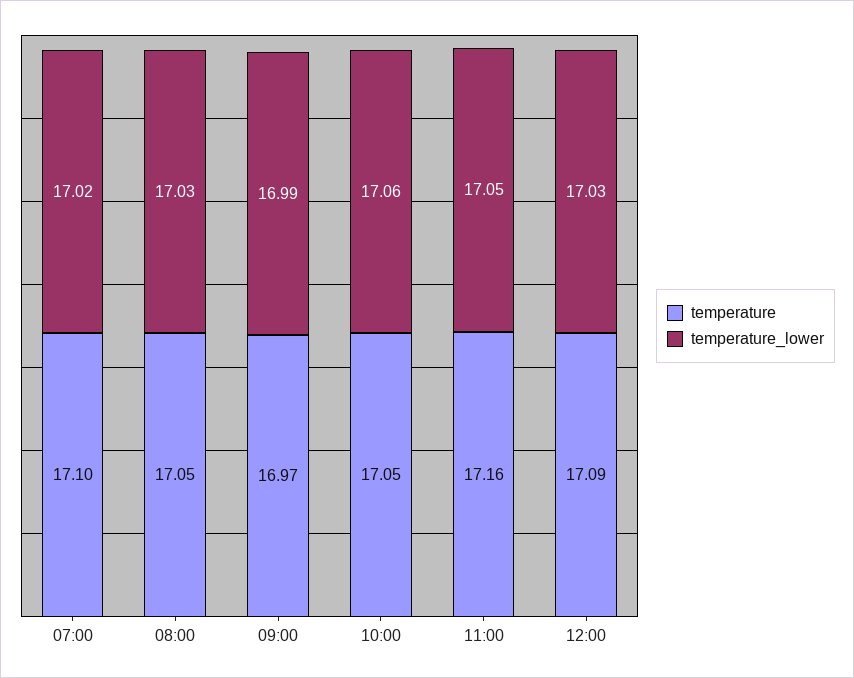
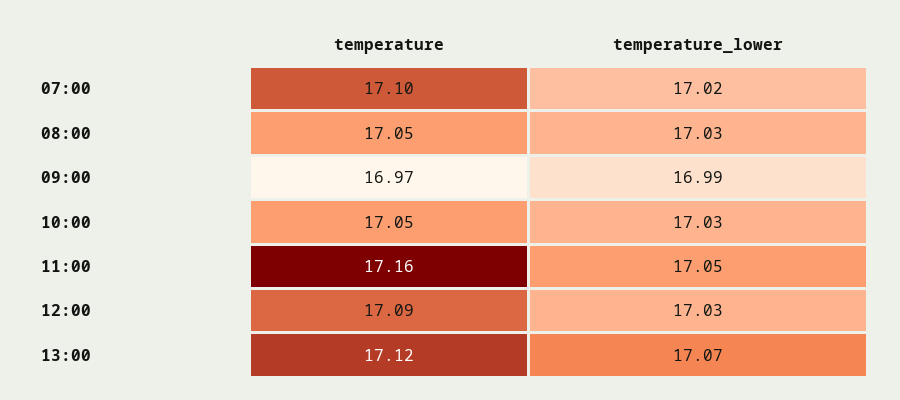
temperature_lower, 10:00: 17.06 -> 17.03
temperature, 13:00: none -> 17.12
temperature_lower, 13:00: none -> 17.07

